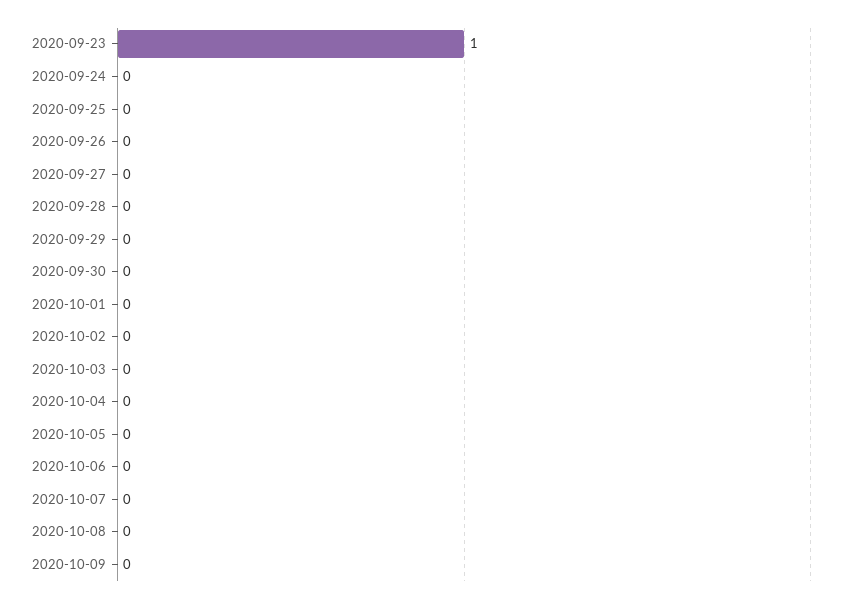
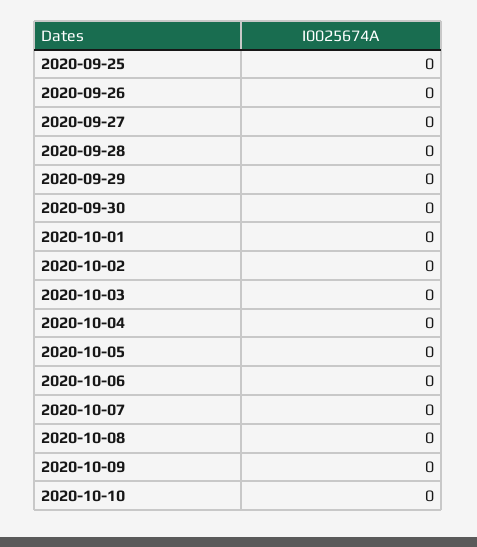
2020-09-23: 1 -> none
2020-09-24: 0 -> none
2020-10-10: none -> 0

